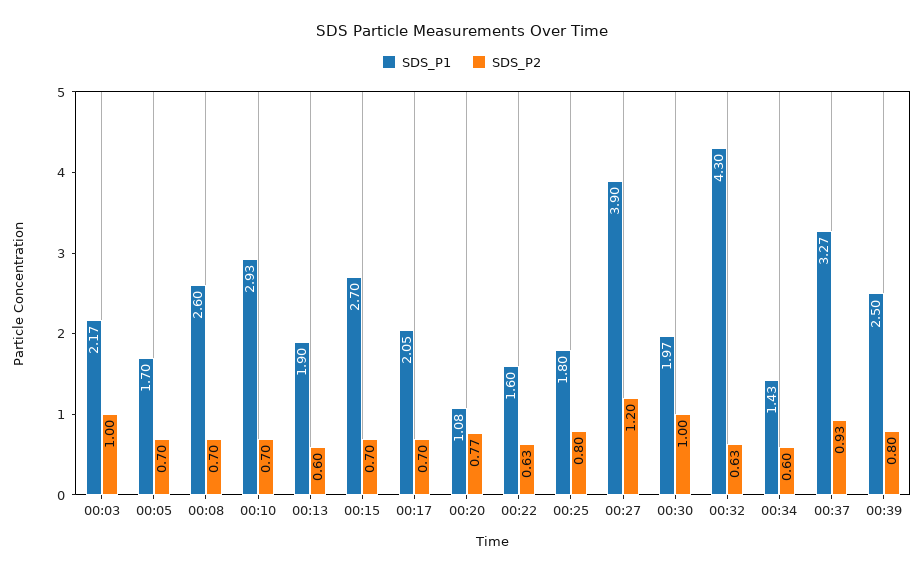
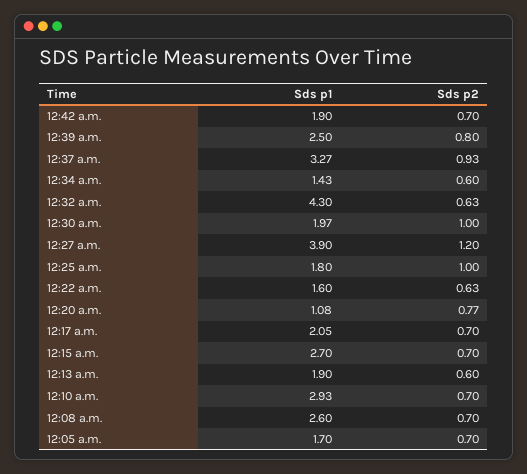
SDS_P1, 00:03: 2.17 -> none
SDS_P2, 00:03: 1 -> none
SDS_P2, 00:25: 0.8 -> 1
SDS_P1, 12:42 a.m.: none -> 1.9
SDS_P2, 12:42 a.m.: none -> 0.7

